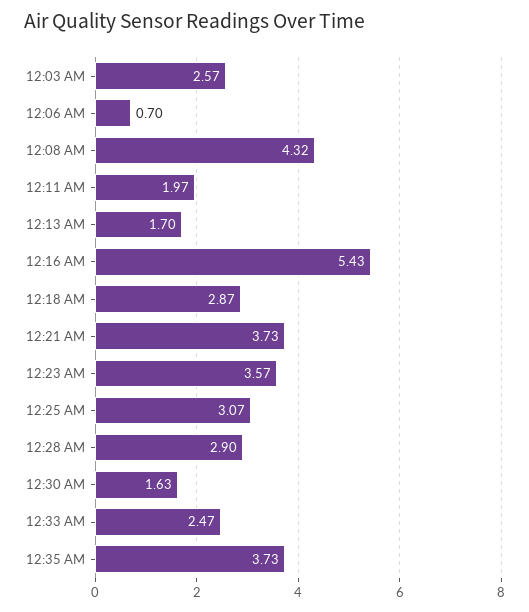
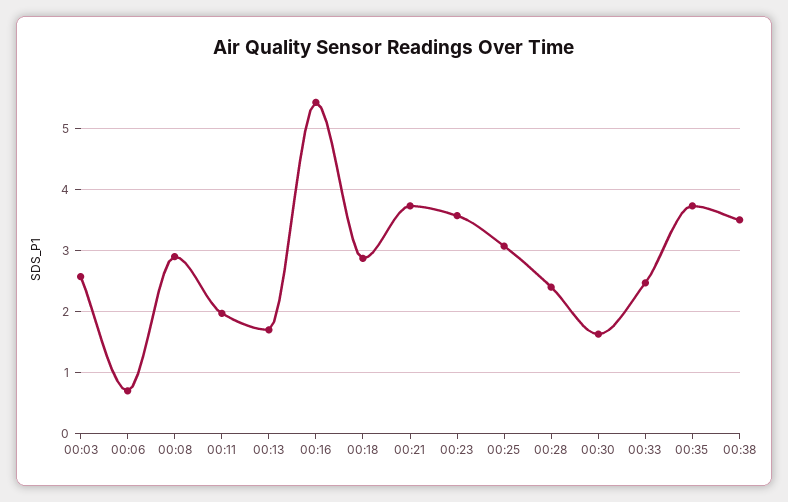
12:08 AM: 4.32 -> 2.9
12:28 AM: 2.9 -> 2.4
00:38: none -> 3.5

